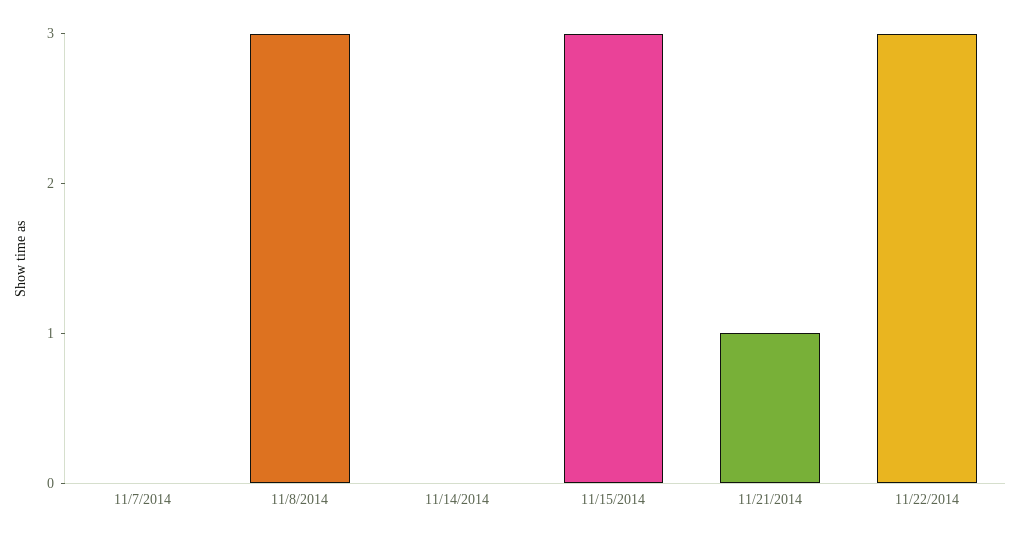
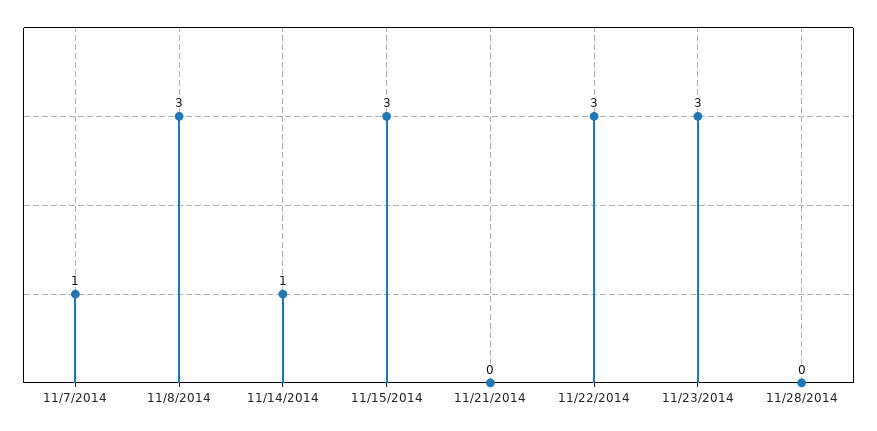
11/7/2014: 0 -> 1
11/14/2014: 0 -> 1
11/21/2014: 1 -> 0
11/23/2014: none -> 3
11/28/2014: none -> 0

